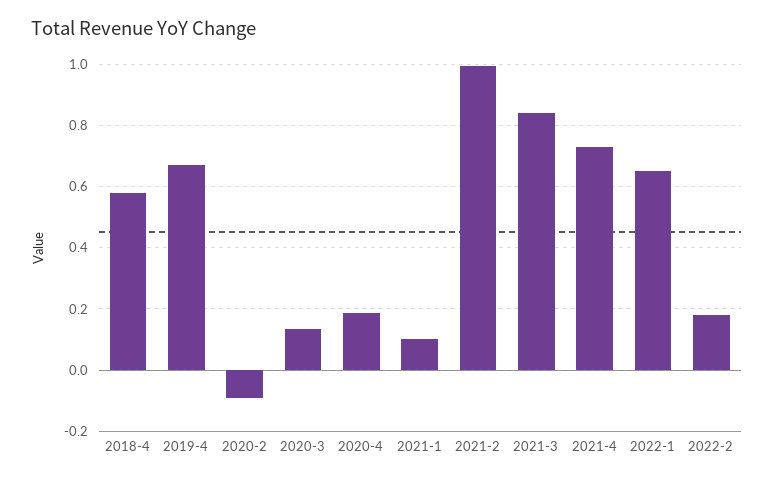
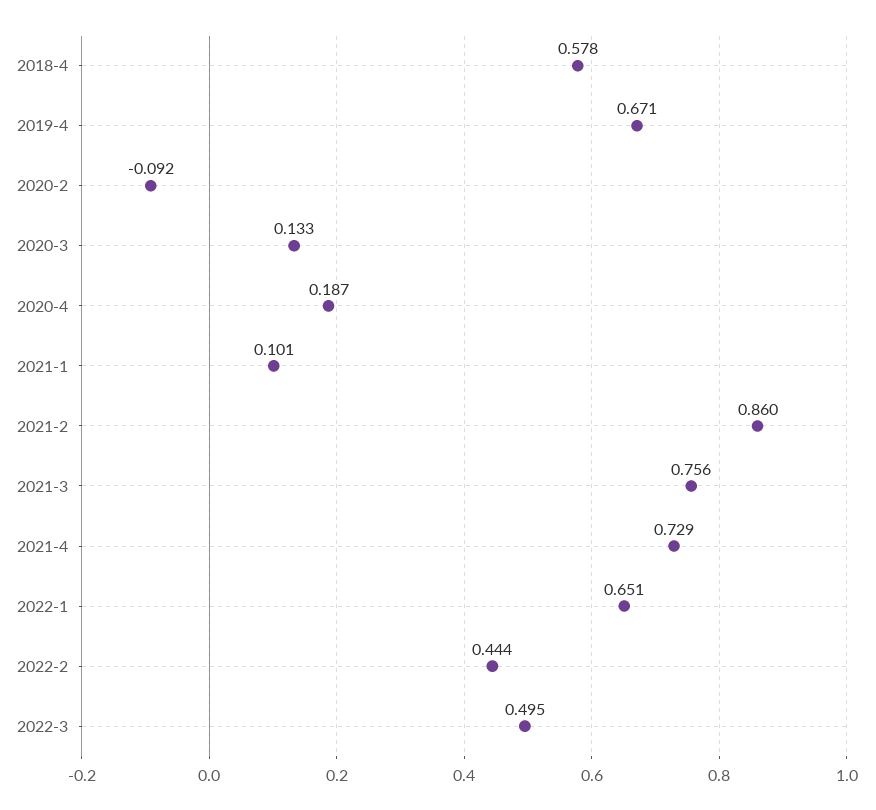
2021-2: 1 -> 0.86
2021-3: 0.84 -> 0.756
2022-2: 0.18 -> 0.444
2022-3: none -> 0.495

